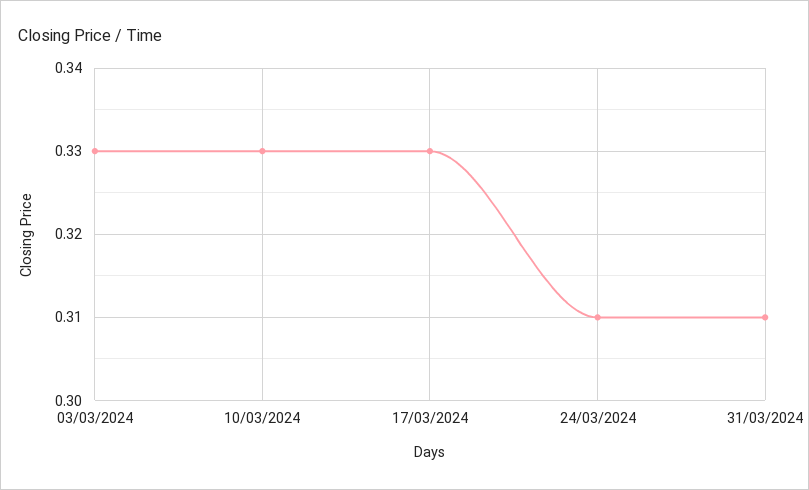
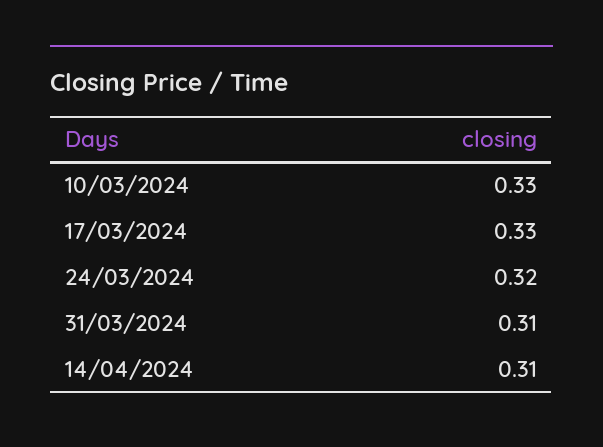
03/03/2024: 0.33 -> none
24/03/2024: 0.31 -> 0.32
14/04/2024: none -> 0.31

